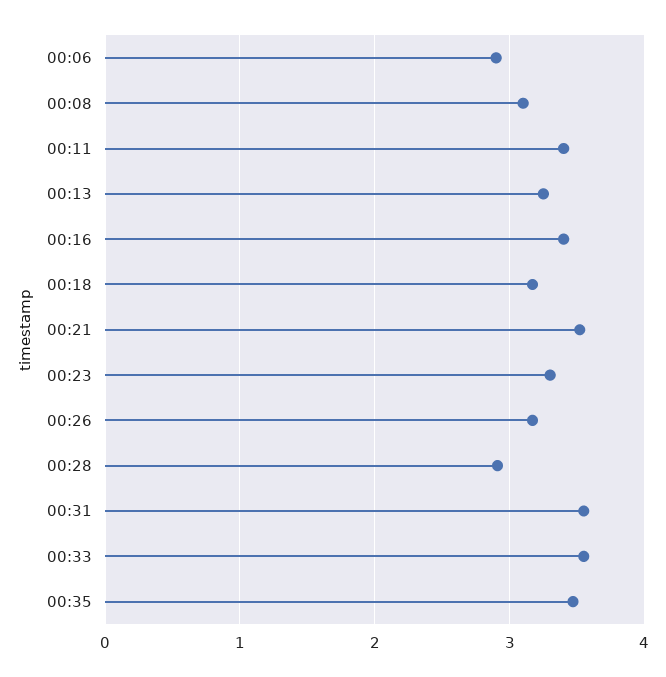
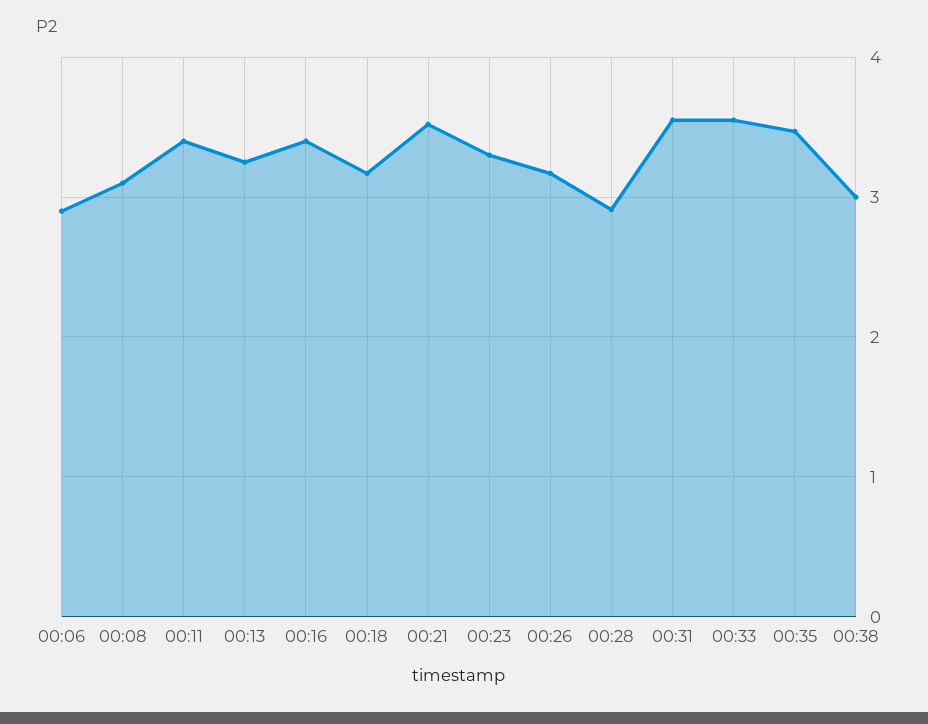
00:38: none -> 3

